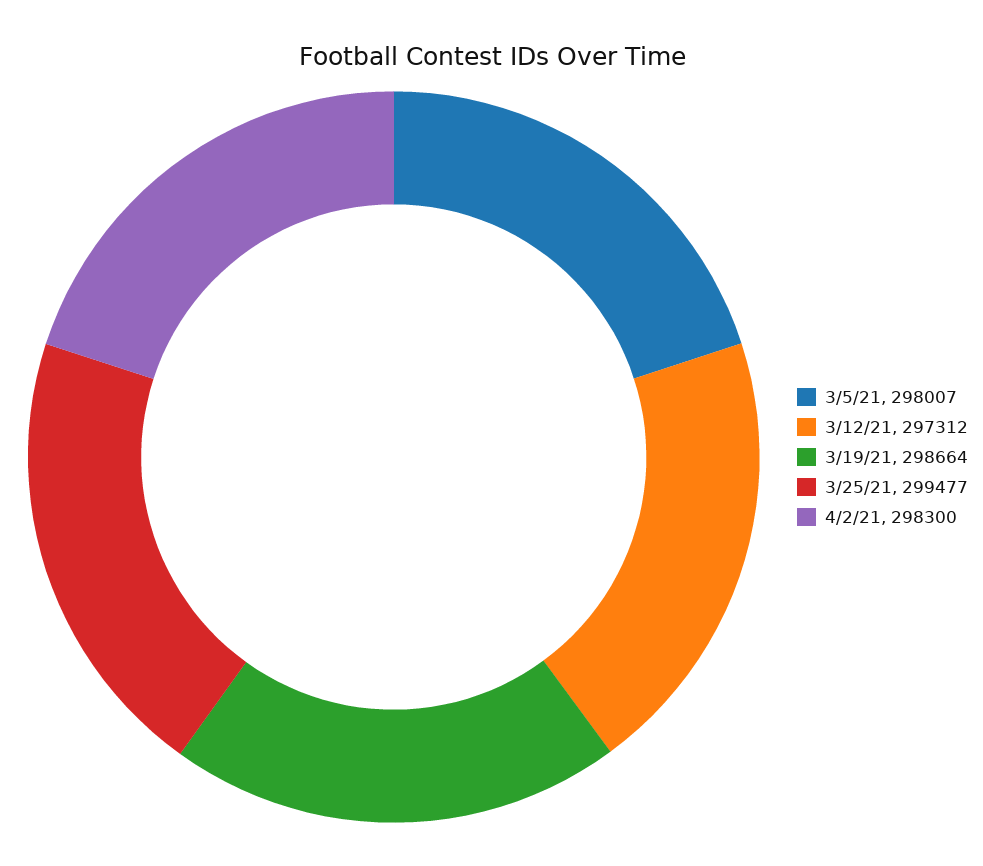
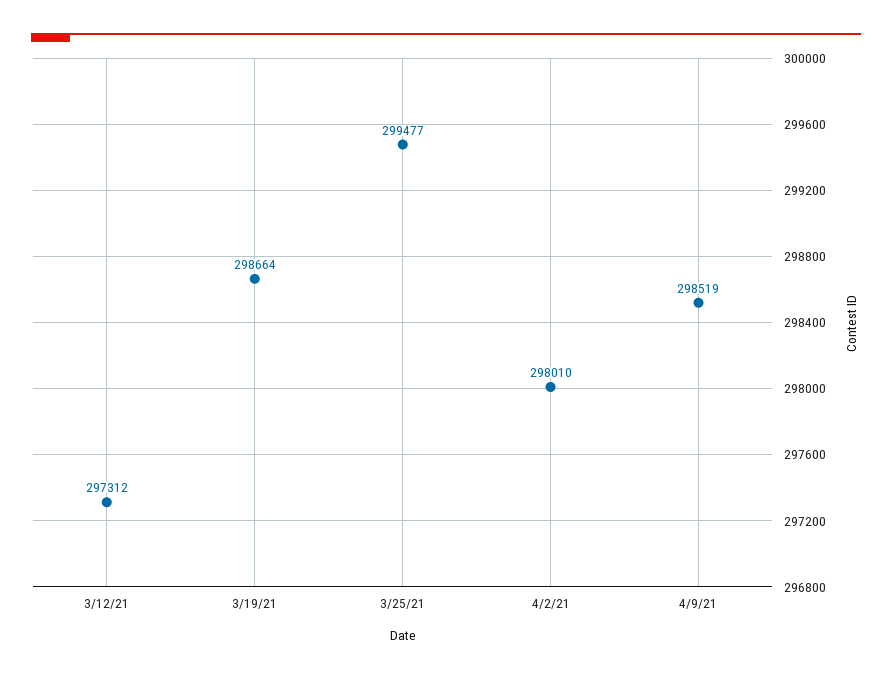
3/5/21: 298007 -> none
4/2/21: 298300 -> 298010
4/9/21: none -> 298519

